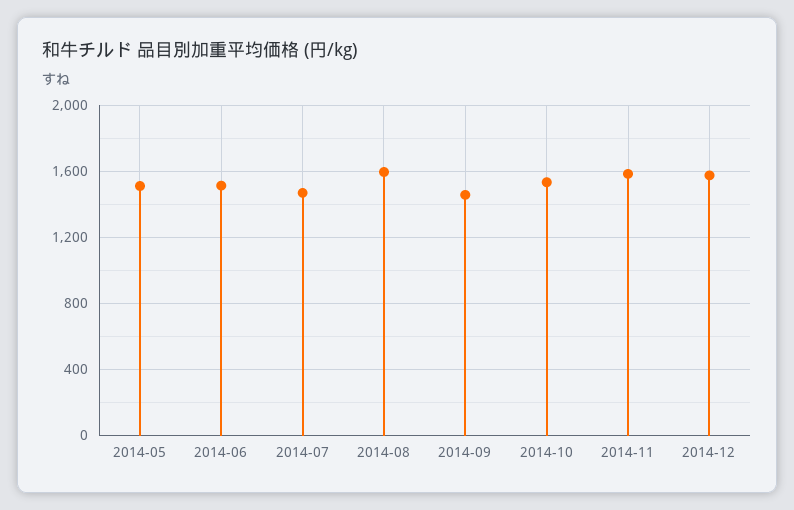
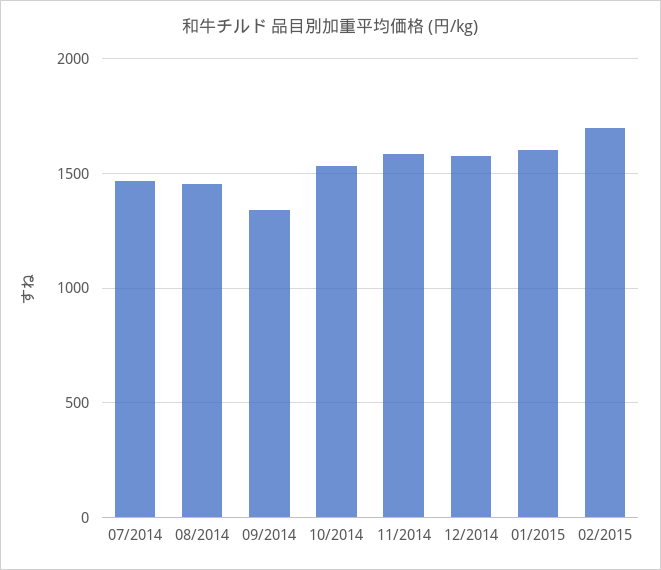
2014-05: 1500 -> none
2014-06: 1500 -> none
2014-08: 1600 -> 1450
2014-09: 1450 -> 1350
01/2015: none -> 1600
02/2015: none -> 1700

